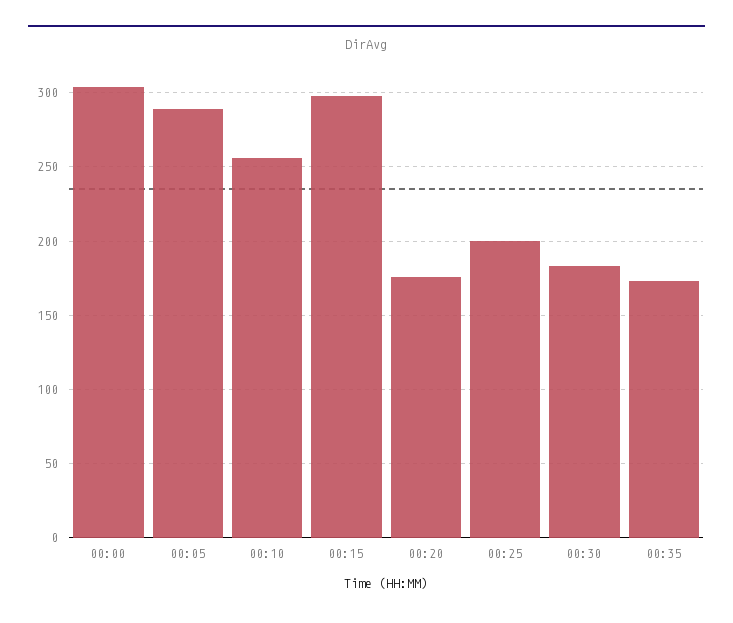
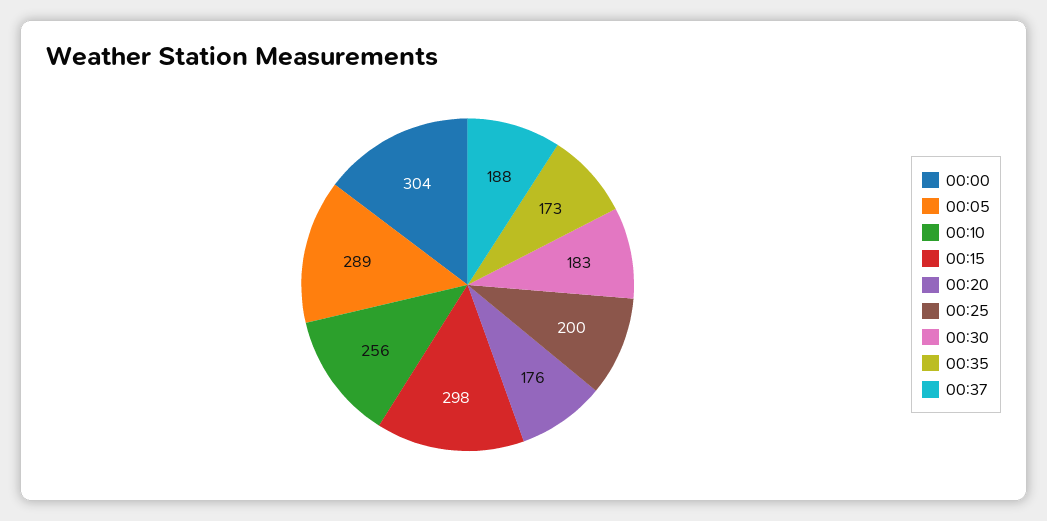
00:37: none -> 188

